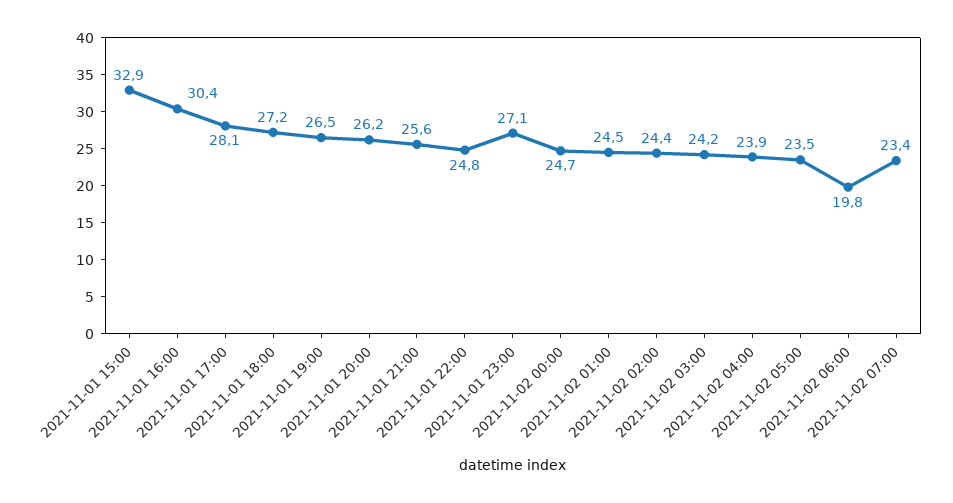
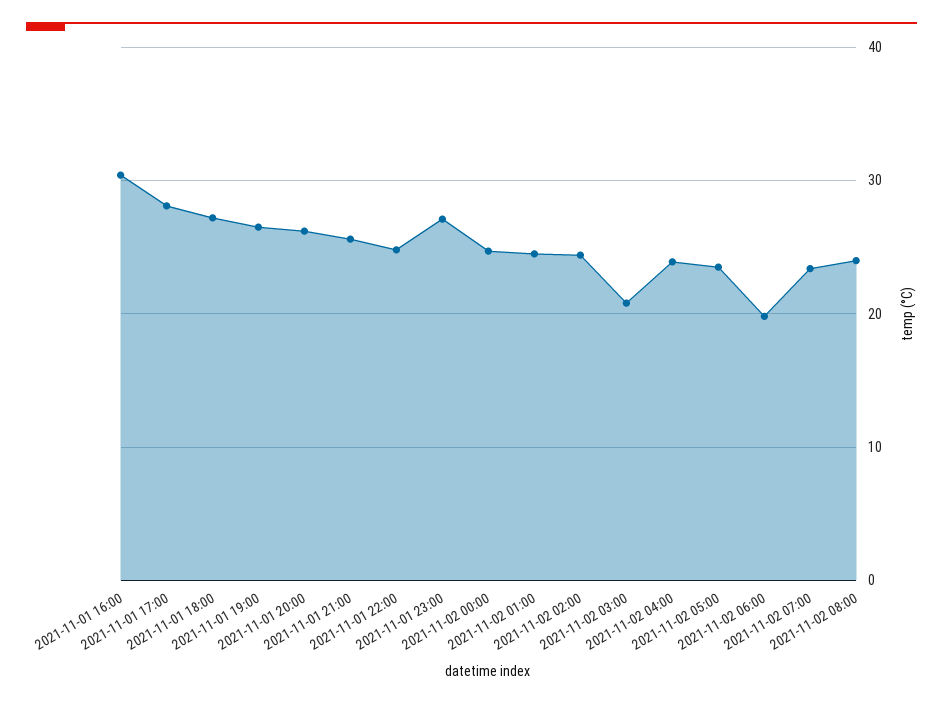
2021-11-01 15:00: 32.9 -> none
2021-11-02 03:00: 24.2 -> 21
2021-11-02 08:00: none -> 24

